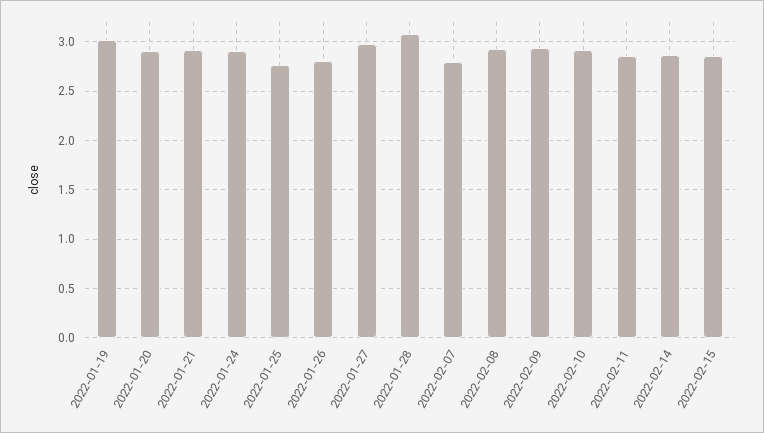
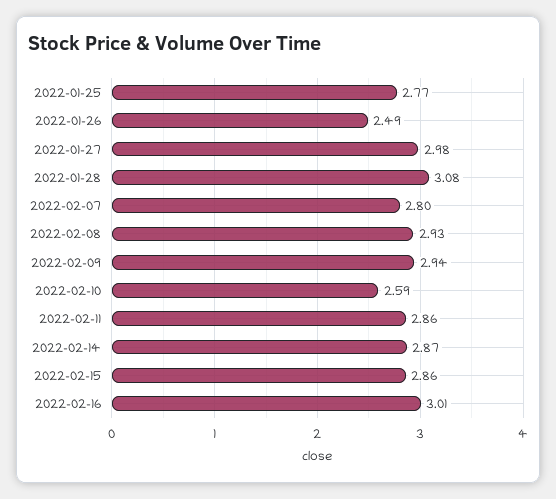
2022-01-19: 3 -> none
2022-01-20: 2.9 -> none
2022-01-21: 2.9 -> none
2022-01-24: 2.9 -> none
2022-01-26: 2.8 -> 2.49
2022-02-10: 2.9 -> 2.59
2022-02-16: none -> 3.01

